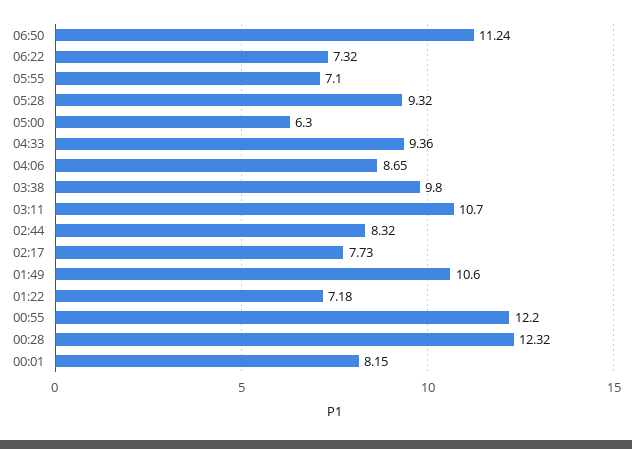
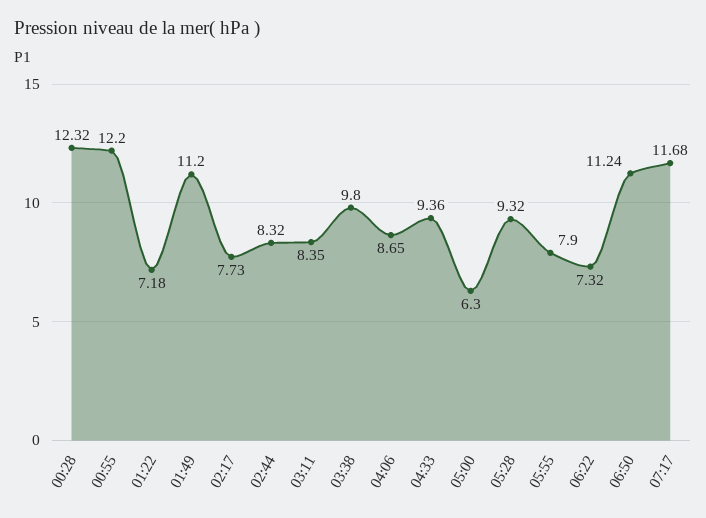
05:55: 7.1 -> 7.9
03:11: 10.7 -> 8.35
01:49: 10.6 -> 11.2
00:01: 8.15 -> none
07:17: none -> 11.68

